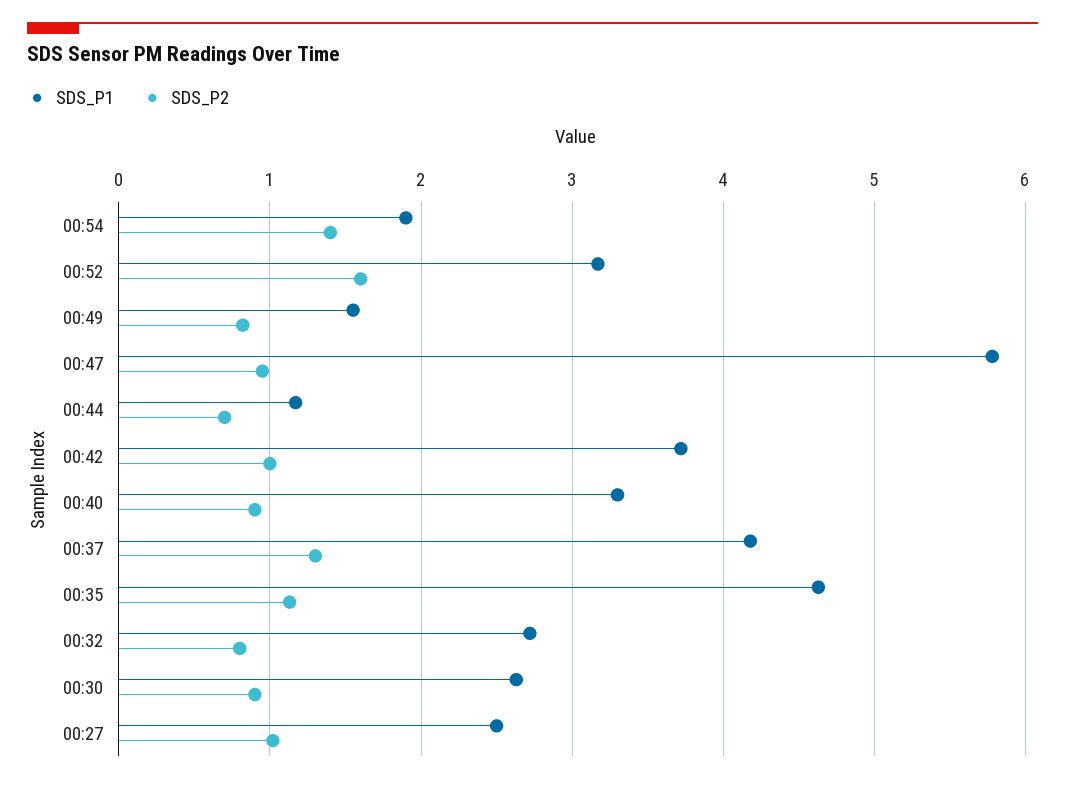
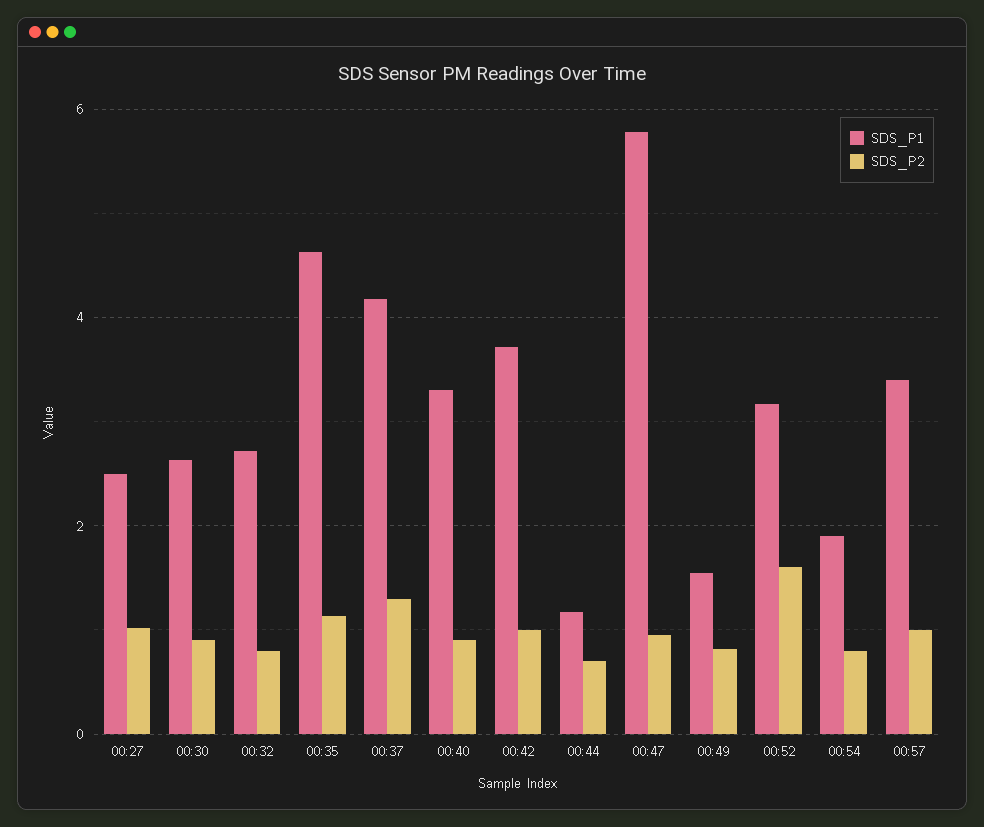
SDS_P2, 00:54: 1.4 -> 0.8
SDS_P1, 00:57: none -> 3.4
SDS_P2, 00:57: none -> 1

